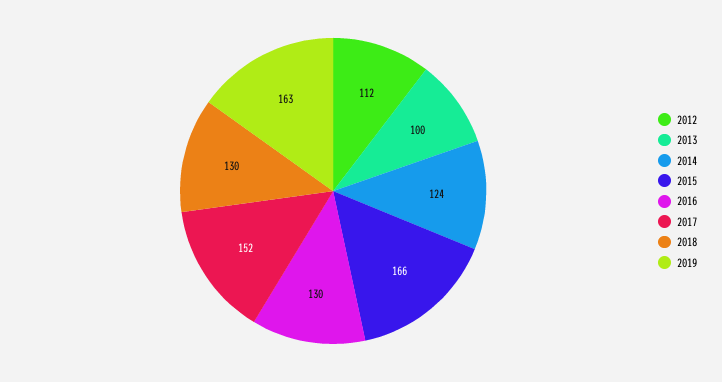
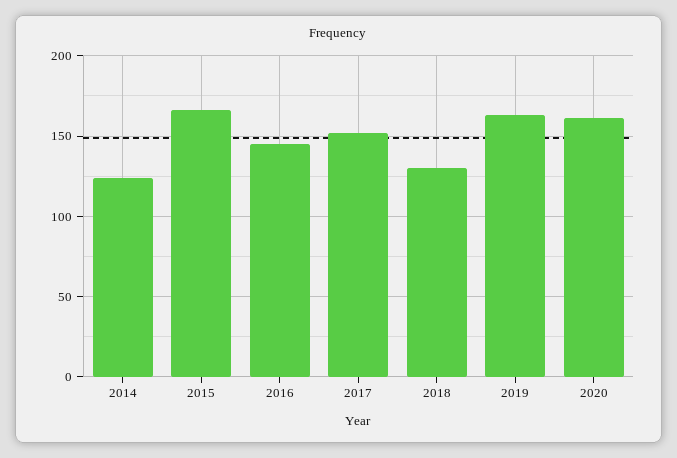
2012: 112 -> none
2013: 100 -> none
2016: 130 -> 145
2020: none -> 160

